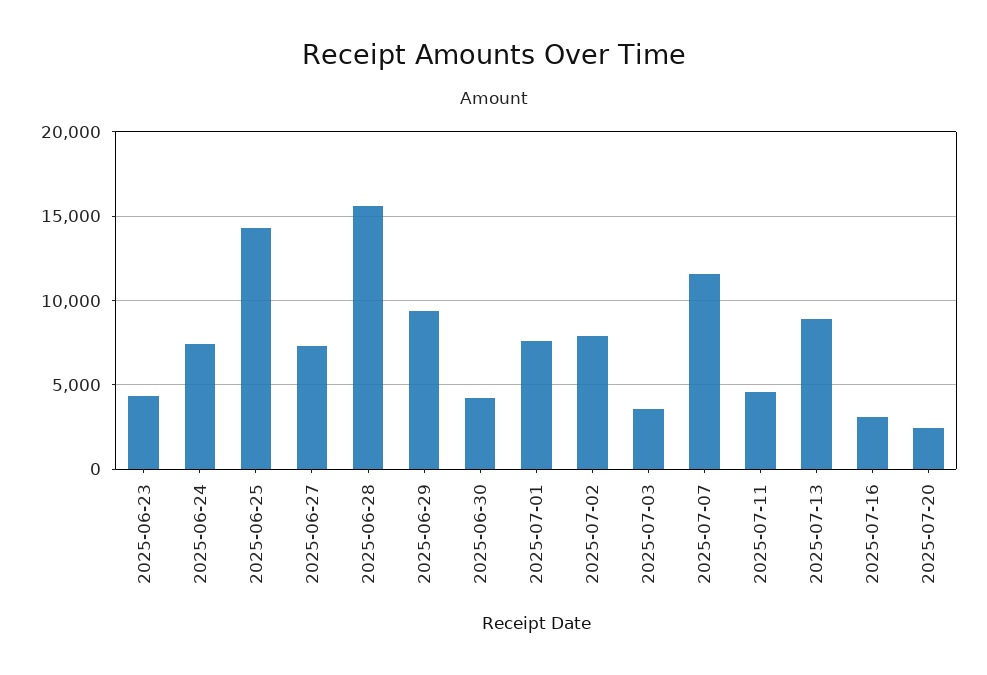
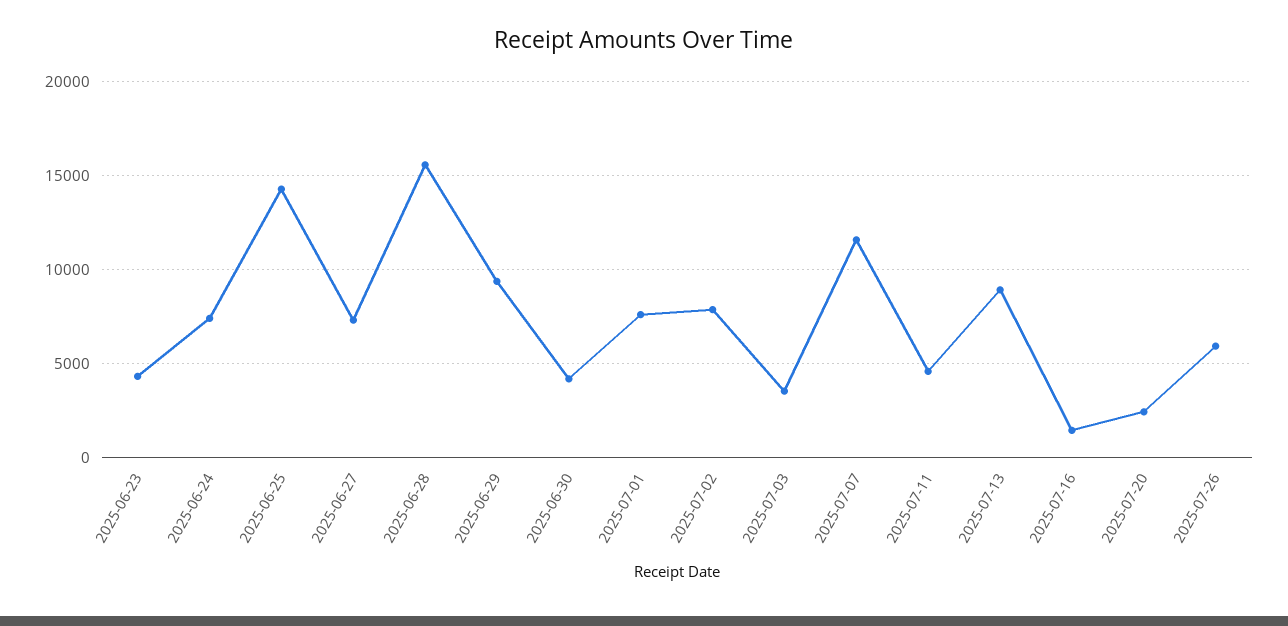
2025-07-16: 3000 -> 1500
2025-07-26: none -> 6000

